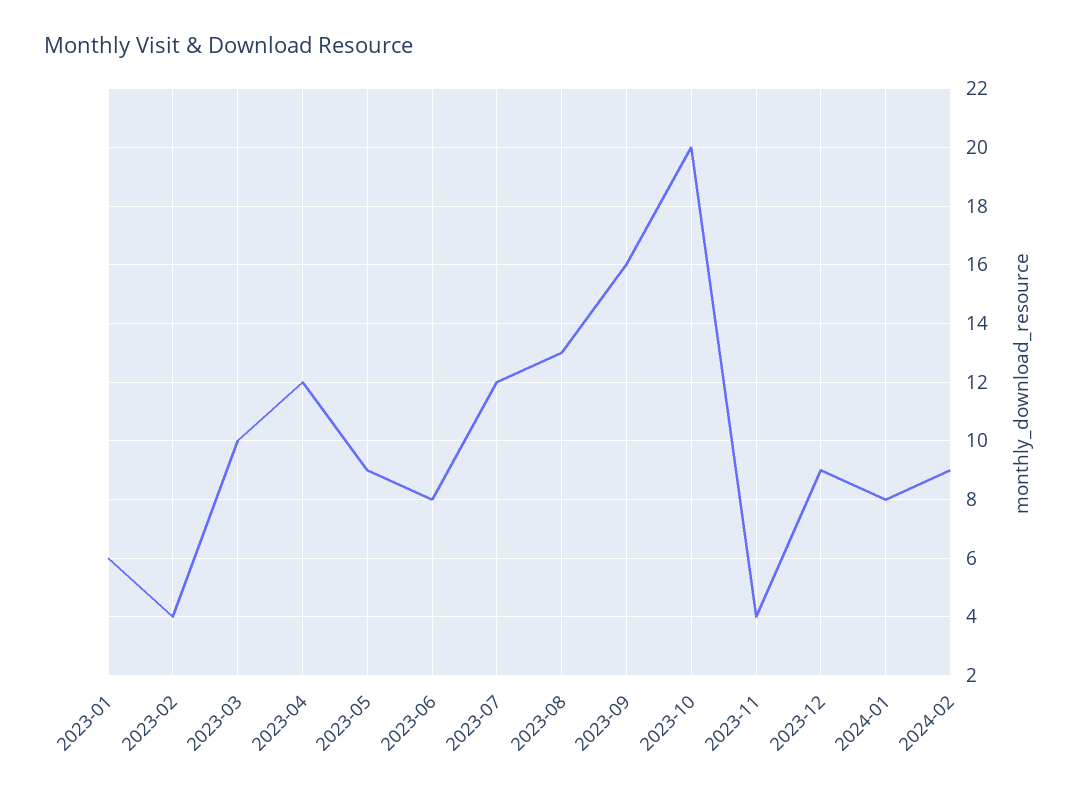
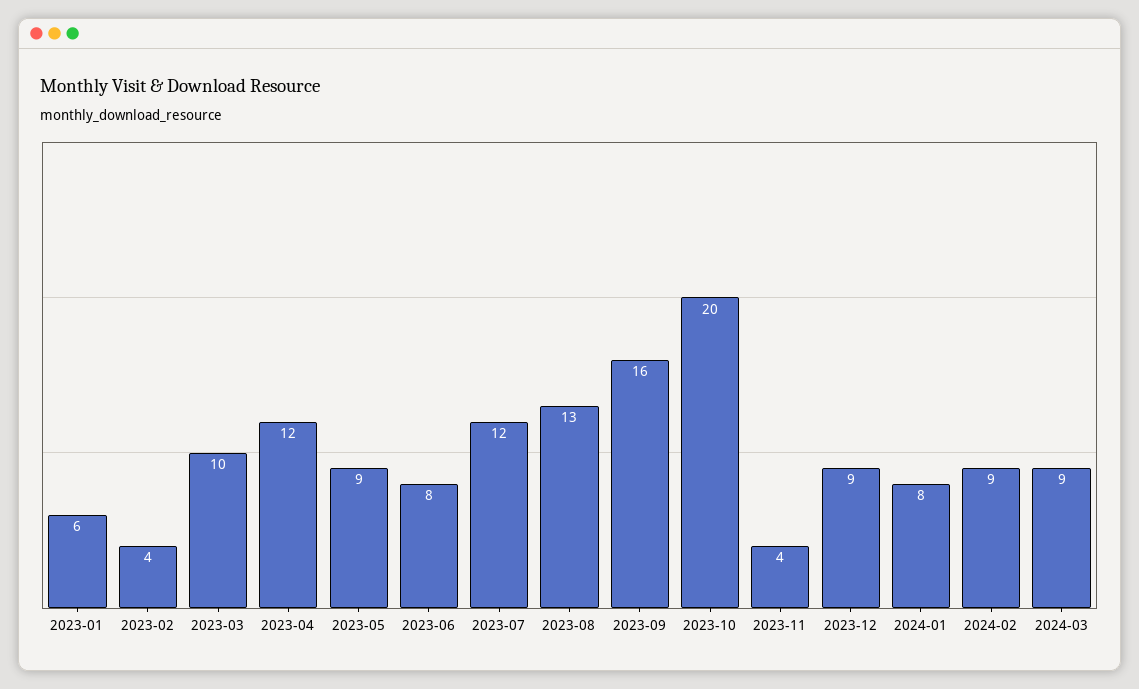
2024-03: none -> 9

